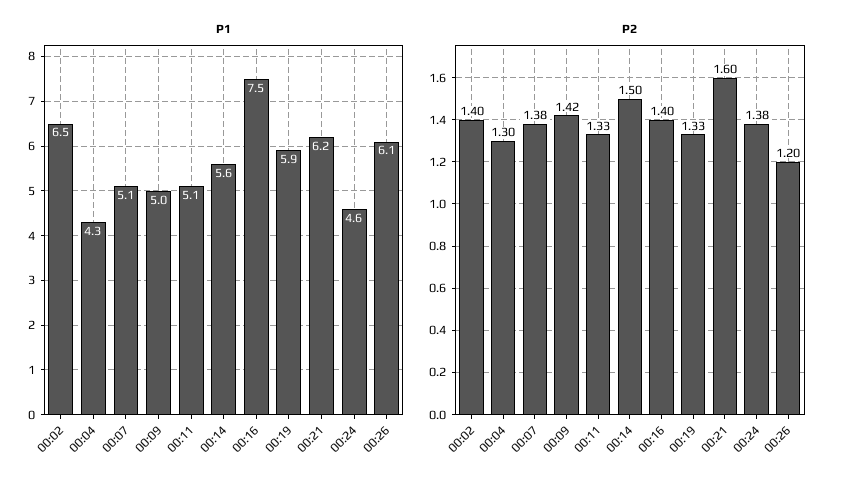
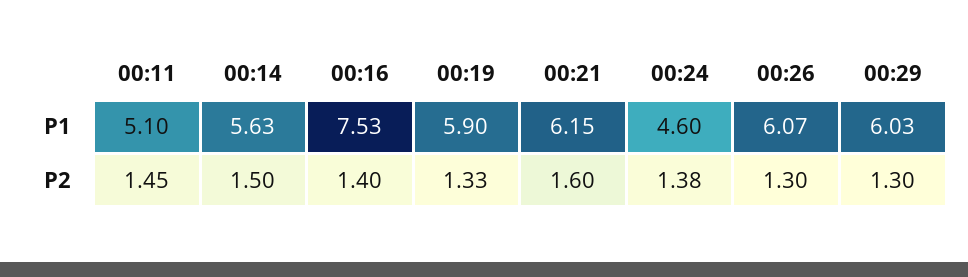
P1, 00:02: 6.5 -> none
P1, 00:04: 4.3 -> none
P1, 00:07: 5.1 -> none
P1, 00:09: 5 -> none
P2, 00:02: 1.4 -> none
P2, 00:04: 1.3 -> none
P2, 00:07: 1.38 -> none
P2, 00:09: 1.42 -> none
P2, 00:11: 1.33 -> 1.45
P2, 00:26: 1.2 -> 1.3
P1, 00:29: none -> 6.03
P2, 00:29: none -> 1.3

